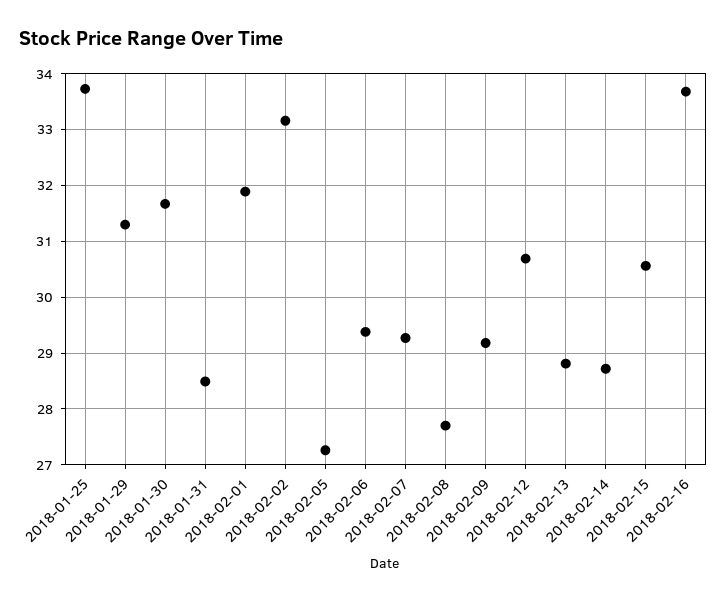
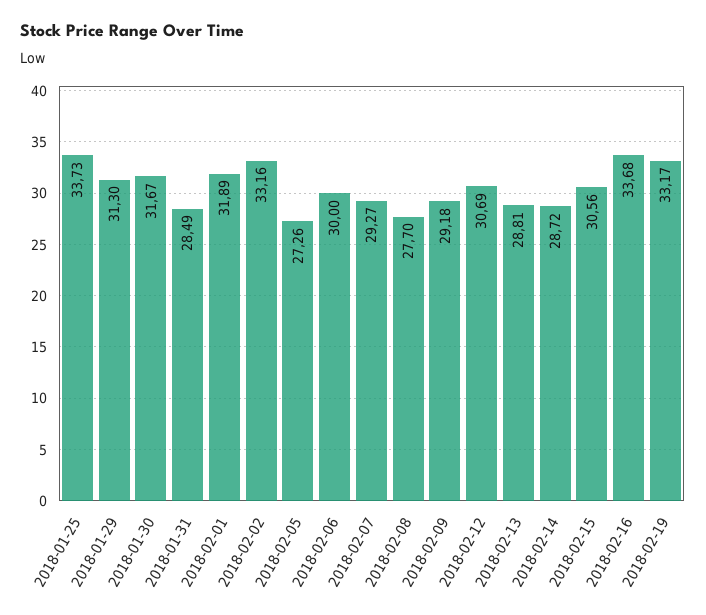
2018-02-06: 29.4 -> 30
2018-02-19: none -> 33.17

